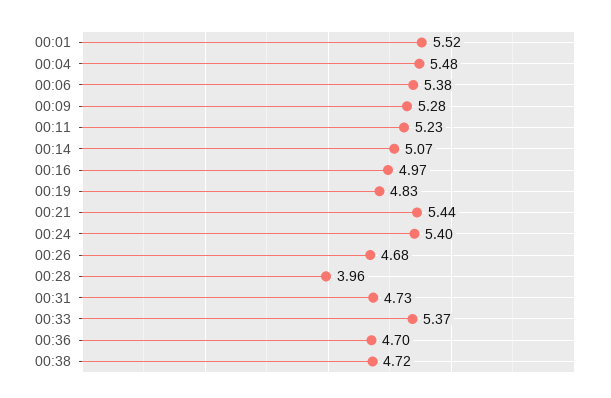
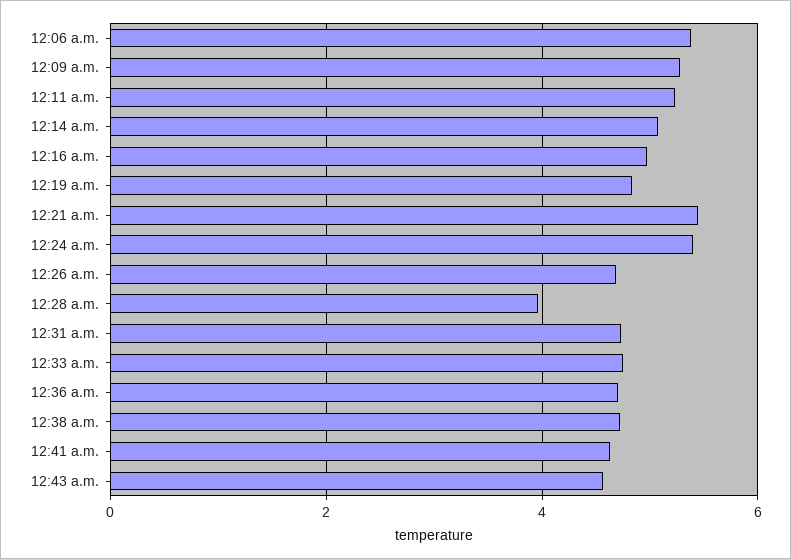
00:01: 5.52 -> none
00:04: 5.48 -> none
00:33: 5.37 -> 4.8
12:41 a.m.: none -> 4.6
12:43 a.m.: none -> 4.6

